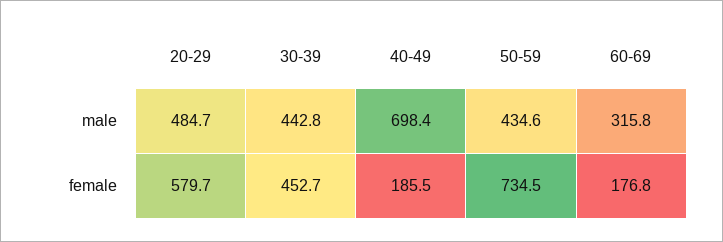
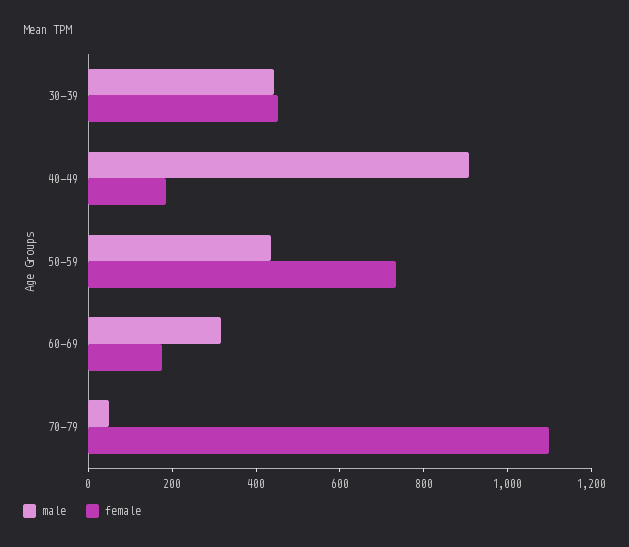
male, 20-29: 484.7 -> none
male, 40-49: 698.4 -> 900
female, 20-29: 579.7 -> none
male, 70-79: none -> 50
female, 70-79: none -> 1100

